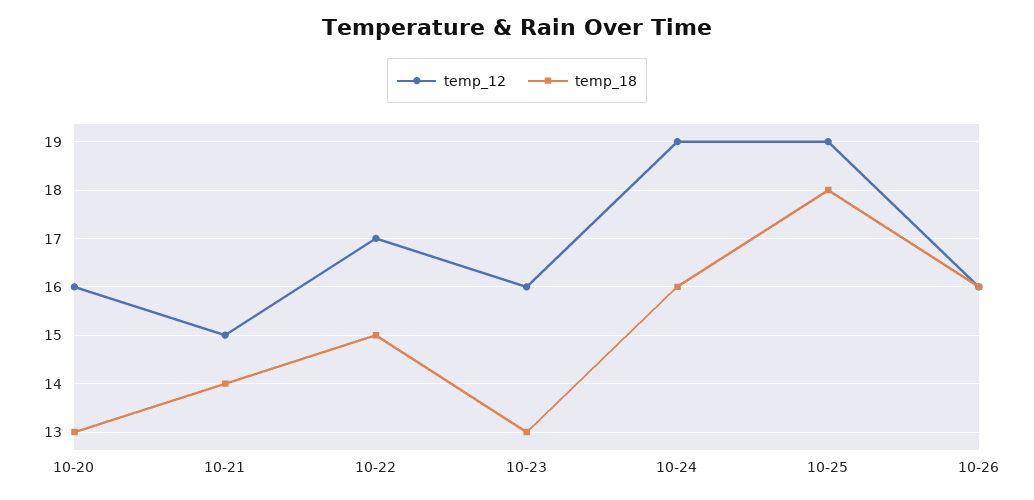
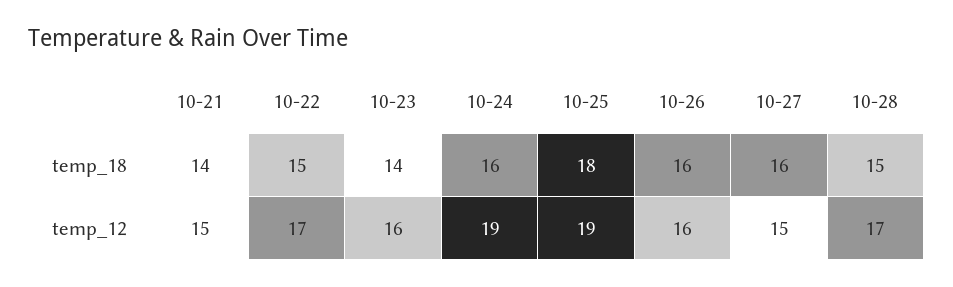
temp_12, 10-20: 16 -> none
temp_18, 10-20: 13 -> none
temp_18, 10-23: 13 -> 14
temp_18, 10-27: none -> 16
temp_18, 10-28: none -> 15
temp_12, 10-27: none -> 15
temp_12, 10-28: none -> 17

